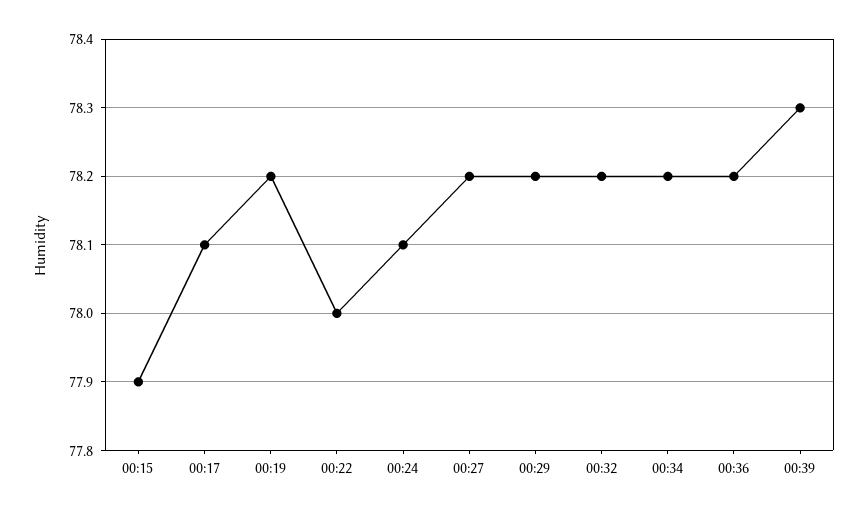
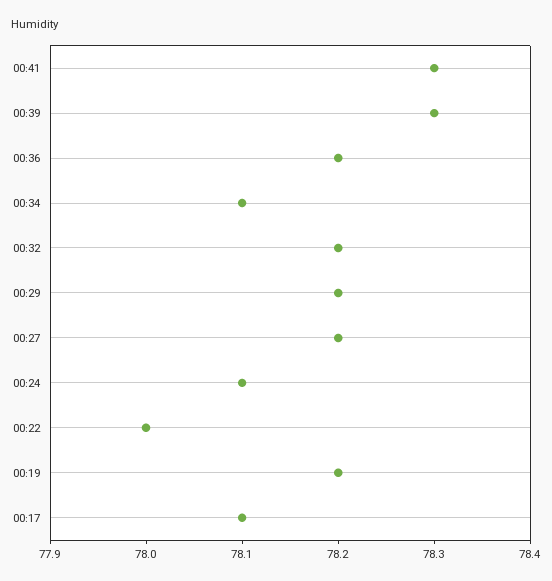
00:15: 77.9 -> none
00:34: 78.2 -> 78.1
00:41: none -> 78.3

